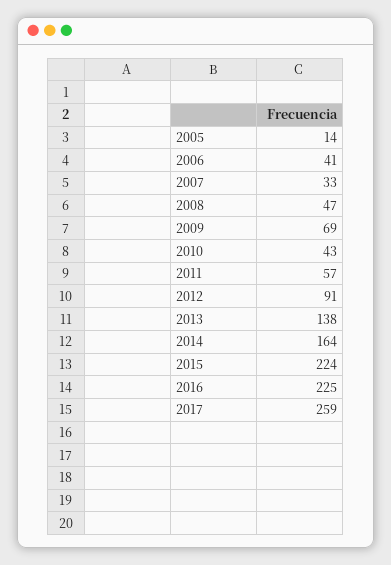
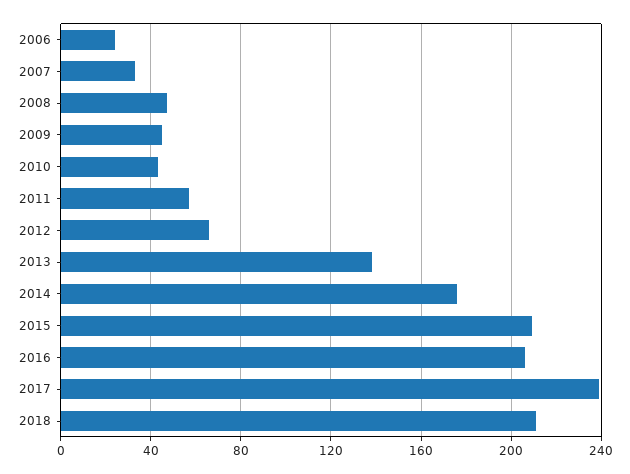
2005: 14 -> none
2006: 41 -> 25
2009: 69 -> 45
2012: 91 -> 65
2014: 164 -> 175
2015: 224 -> 210
2016: 225 -> 205
2017: 259 -> 240
2018: none -> 210

